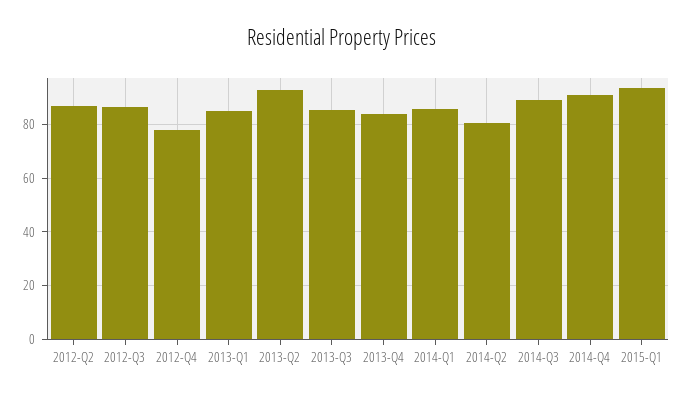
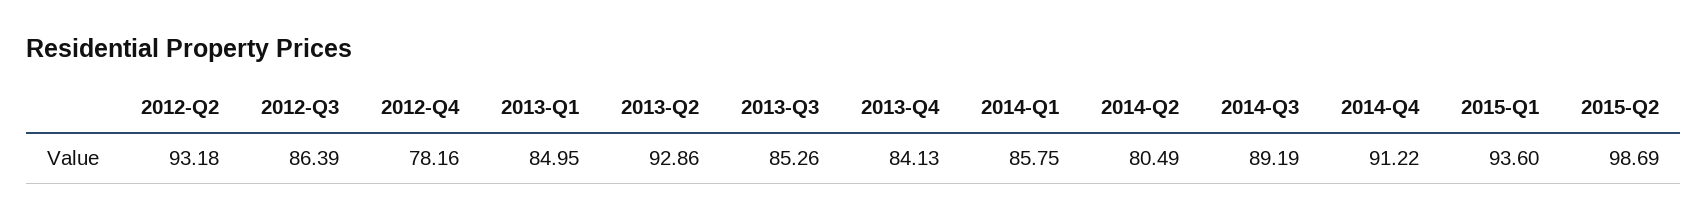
2012-Q2: 87.5 -> 93.18
2015-Q2: none -> 98.69

